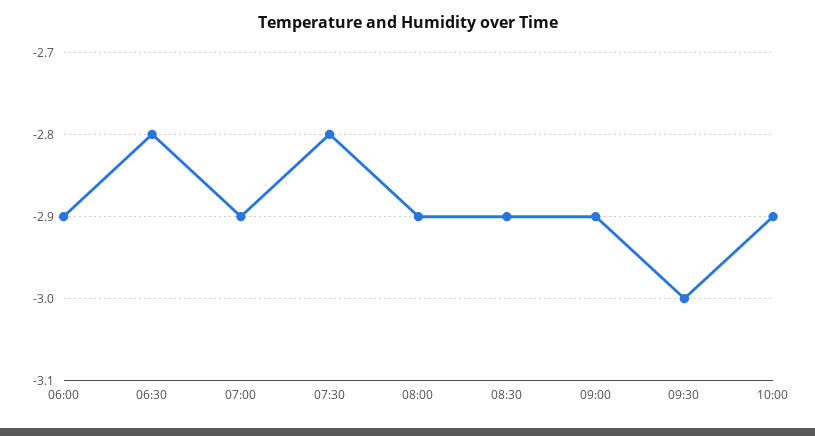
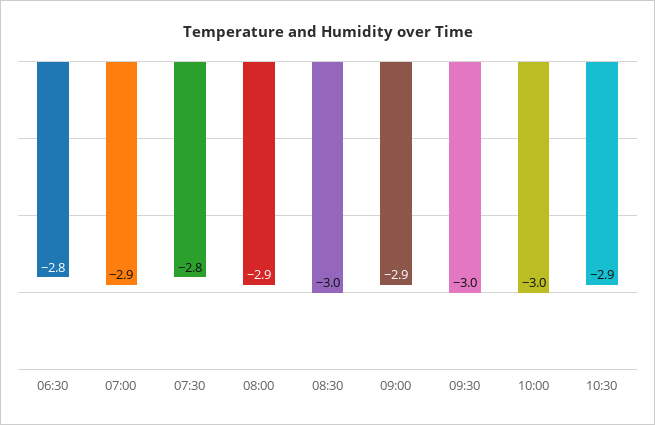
06:00: -2.9 -> none
08:30: -2.9 -> -3
10:00: -2.9 -> -3
10:30: none -> -2.9

